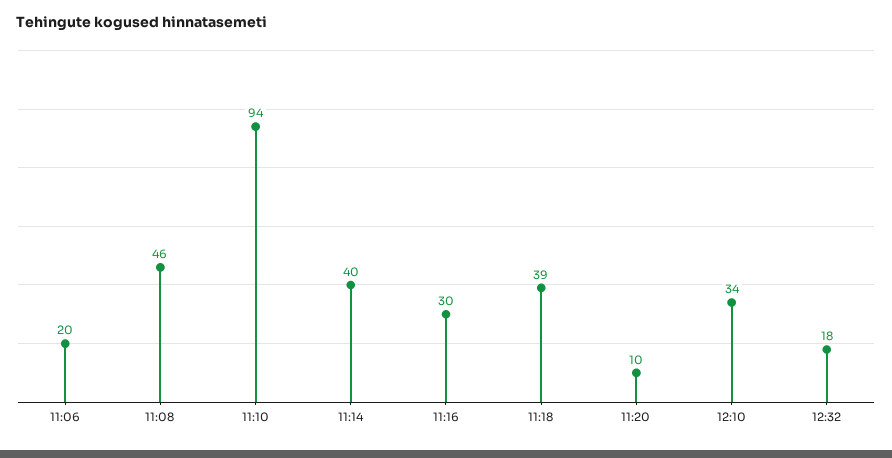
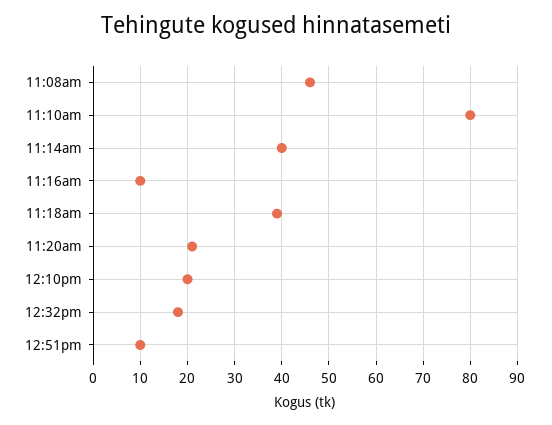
11:06: 20 -> none
11:10: 94 -> 80
11:16: 30 -> 10
11:20: 10 -> 20
12:10: 34 -> 20
12:51pm: none -> 10

